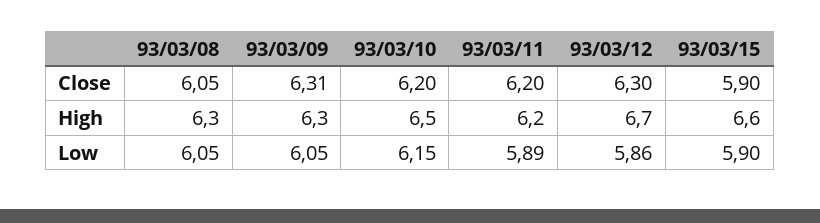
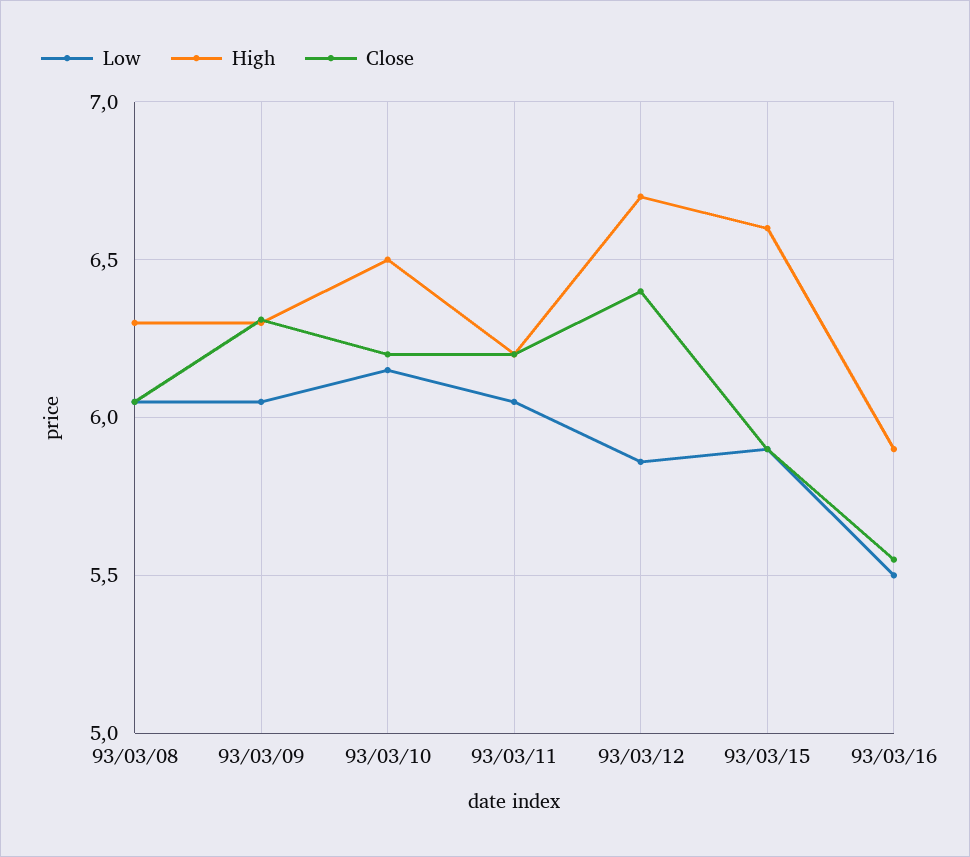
Close, 93/03/12: 6.3 -> 6.4
Low, 93/03/11: 5.89 -> 6.05
Low, 93/03/16: none -> 5.5
High, 93/03/16: none -> 5.9
Close, 93/03/16: none -> 5.55

